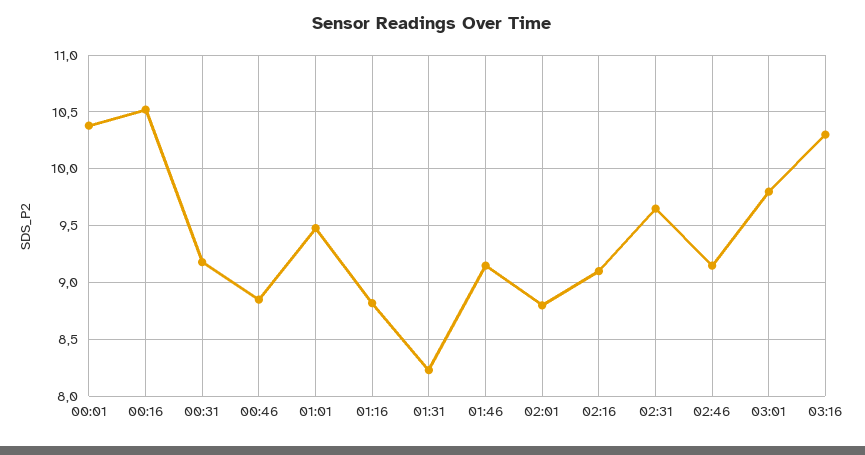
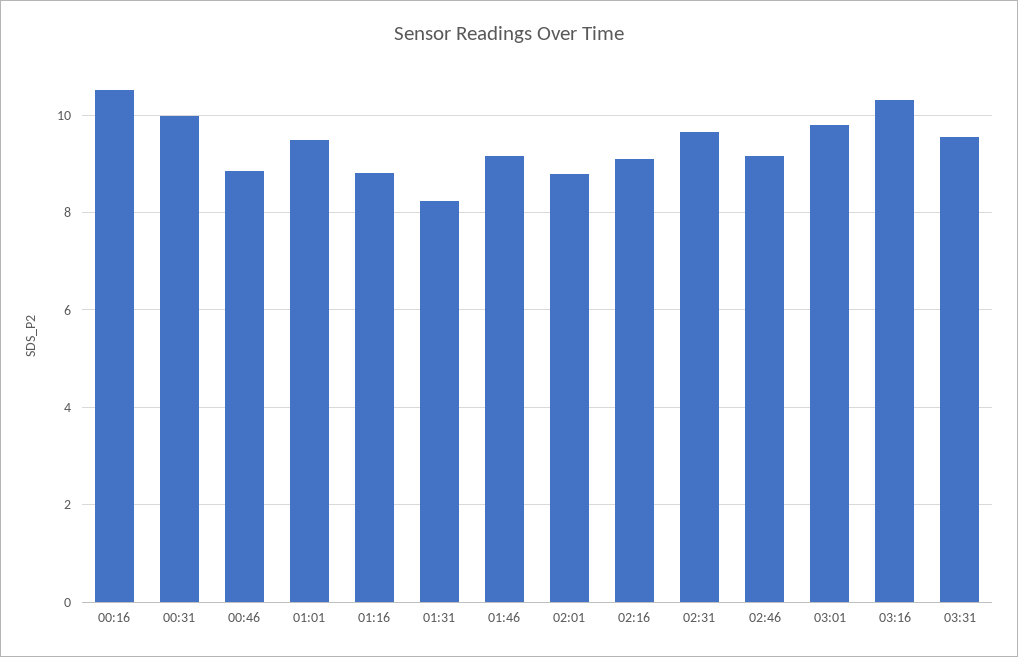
00:01: 10.4 -> none
00:31: 9.2 -> 10
03:31: none -> 9.6

